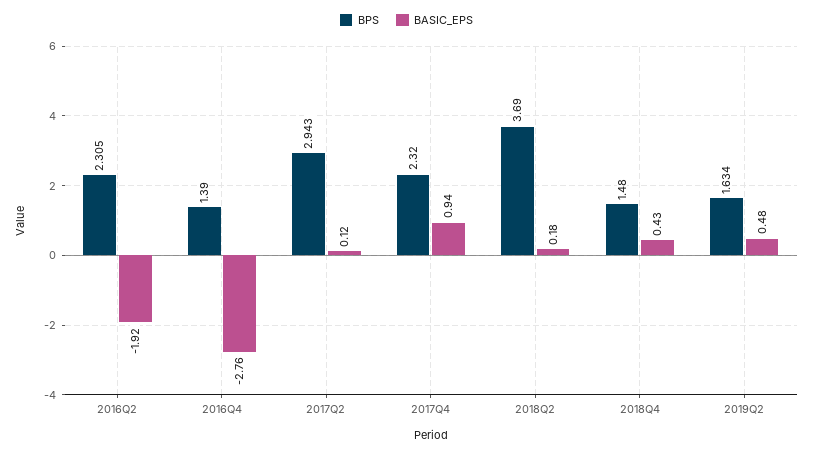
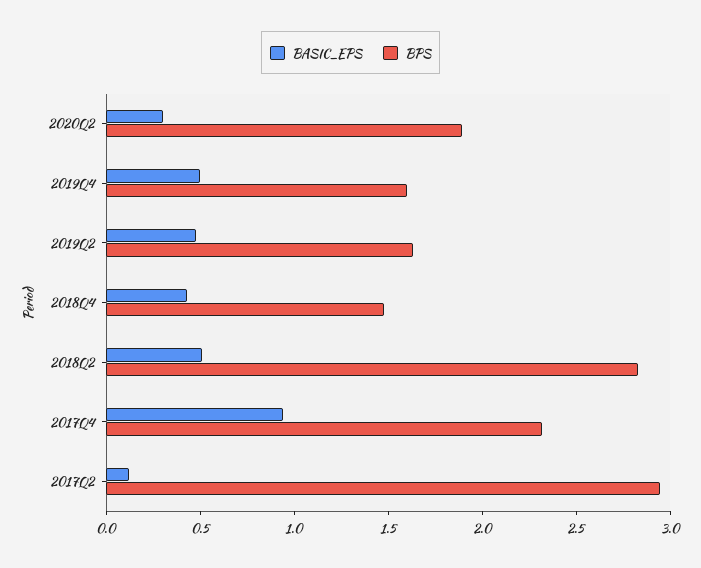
BPS, 2016Q2: 2.305 -> none
BASIC_EPS, 2016Q2: -1.92 -> none
BPS, 2016Q4: 1.39 -> none
BASIC_EPS, 2016Q4: -2.76 -> none
BPS, 2018Q2: 3.69 -> 2.8
BASIC_EPS, 2018Q2: 0.18 -> 0.5
BASIC_EPS, 2020Q2: none -> 0.3
BPS, 2020Q2: none -> 1.9
BASIC_EPS, 2019Q4: none -> 0.5
BPS, 2019Q4: none -> 1.6

